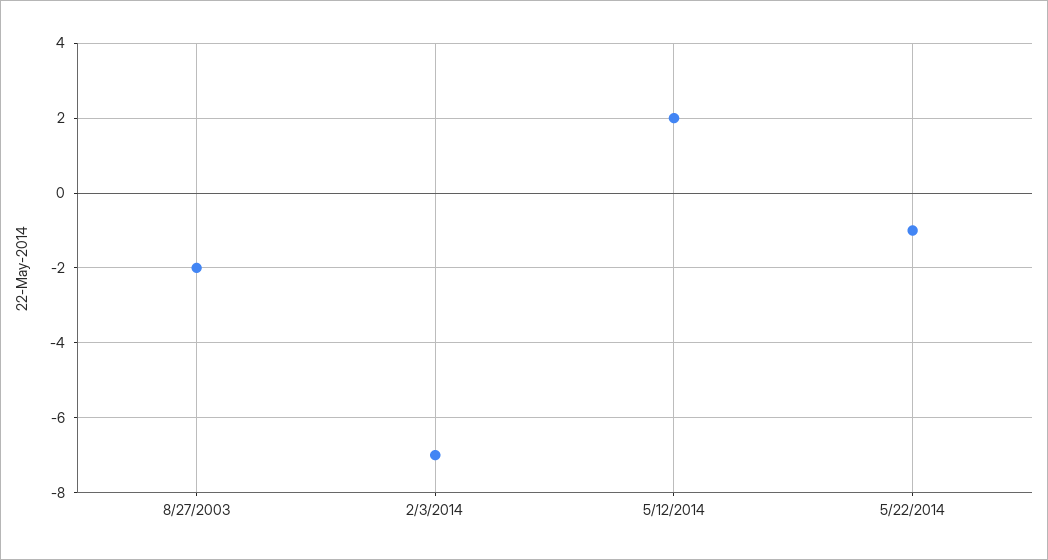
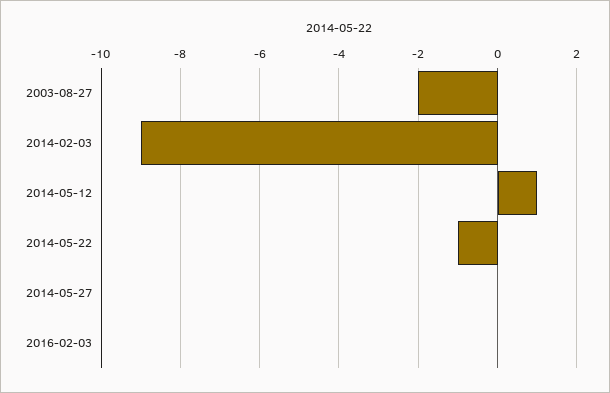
2/3/2014: -7 -> -9
5/12/2014: 2 -> 1
2014-05-27: none -> 0
2016-02-03: none -> 0

